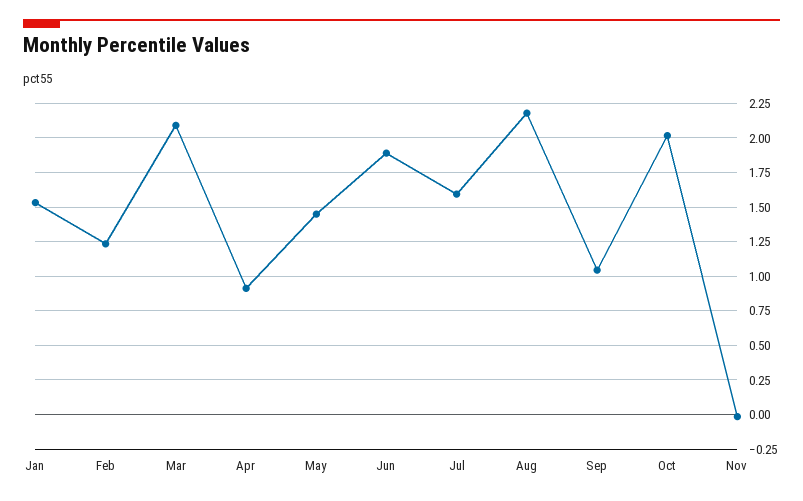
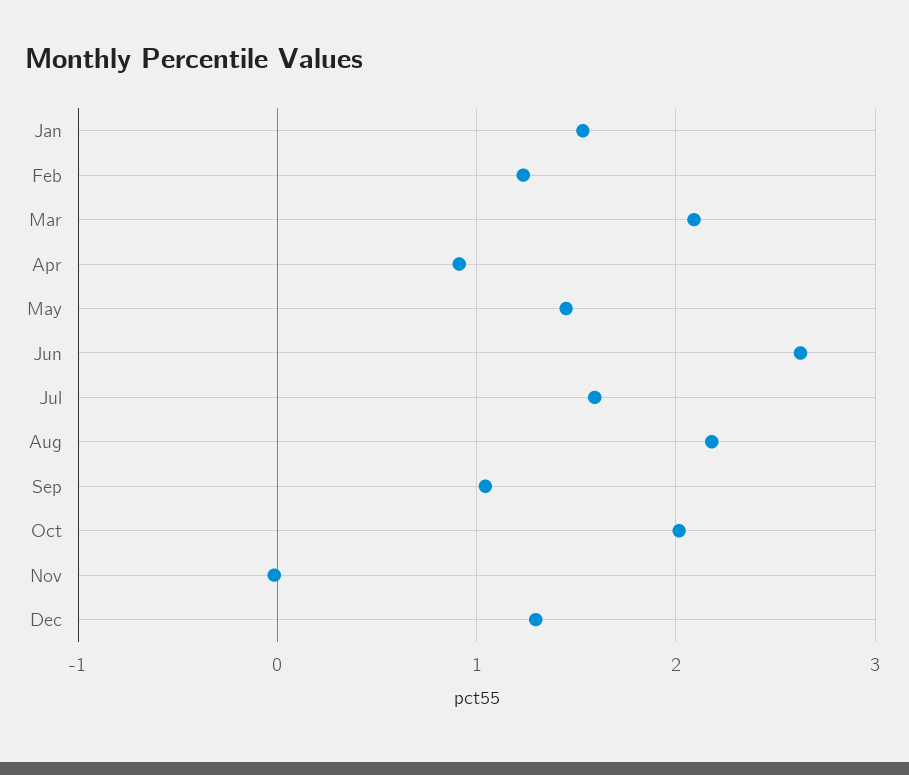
Jun: 1.9 -> 2.6
Dec: none -> 1.3

